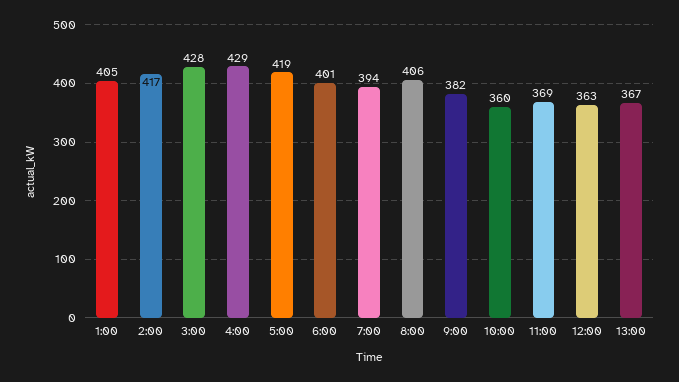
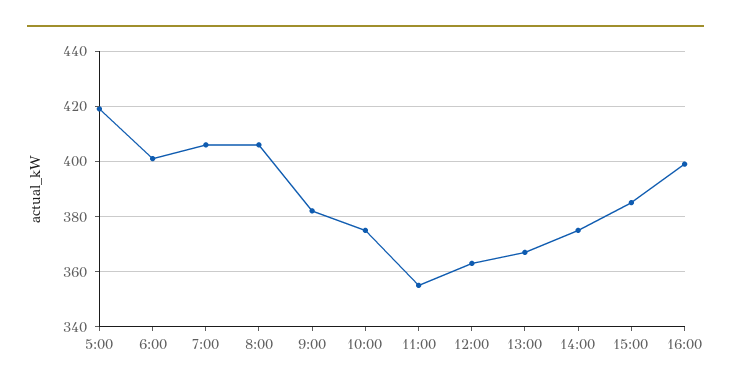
1:00: 405 -> none
2:00: 417 -> none
3:00: 428 -> none
4:00: 429 -> none
7:00: 394 -> 405
10:00: 360 -> 375
11:00: 369 -> 355
14:00: none -> 375
15:00: none -> 385
16:00: none -> 400

